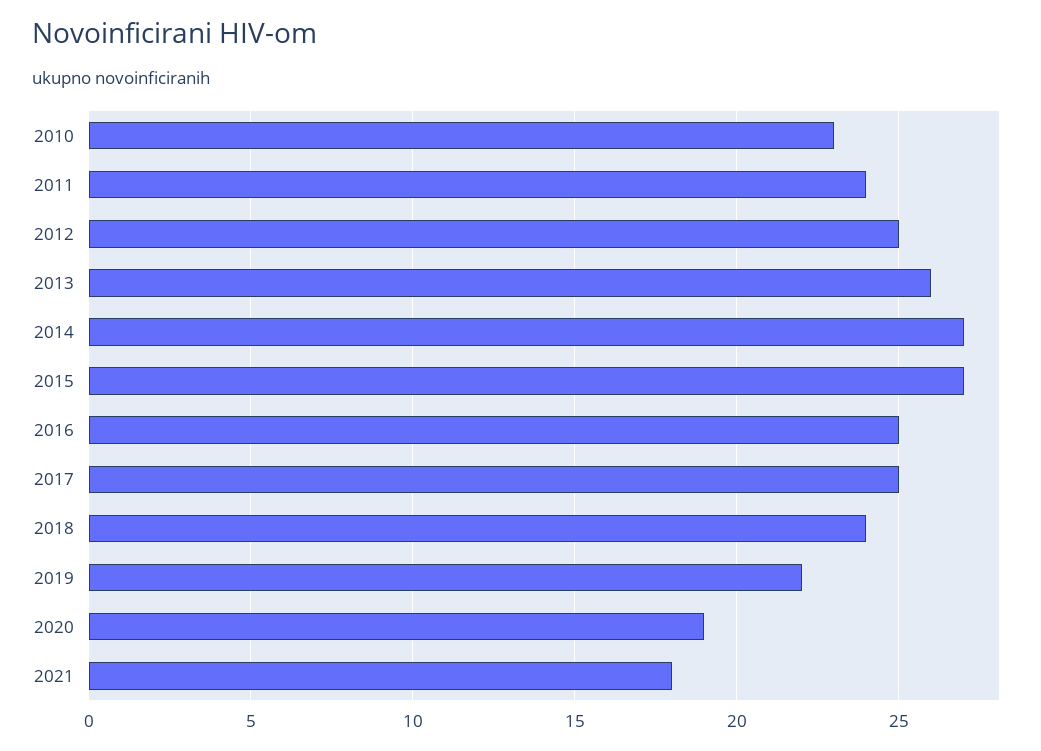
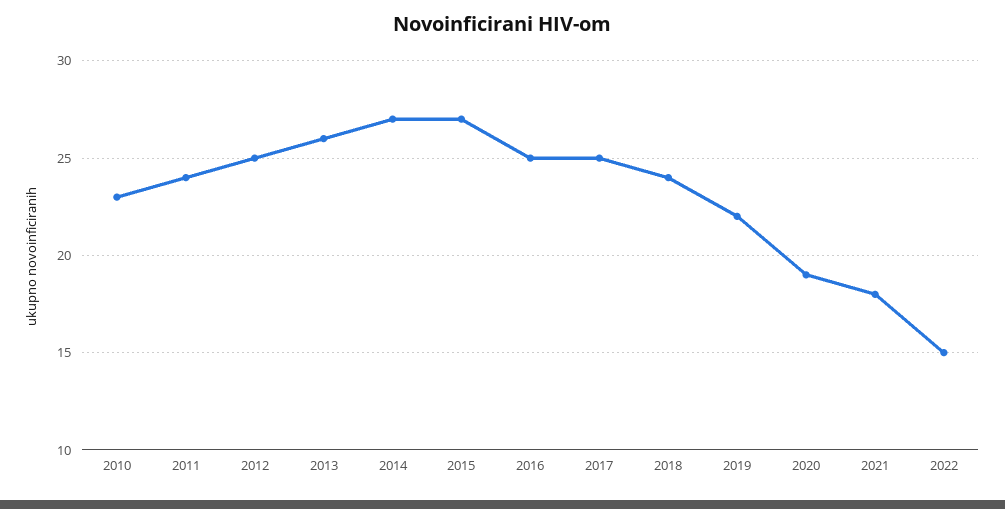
2022: none -> 15

